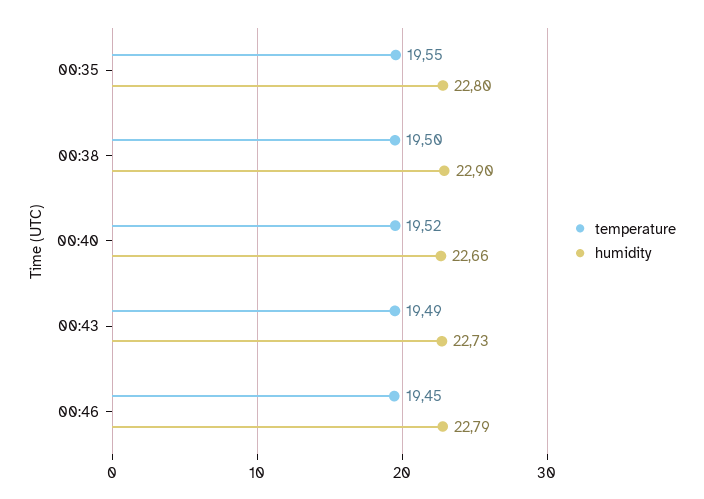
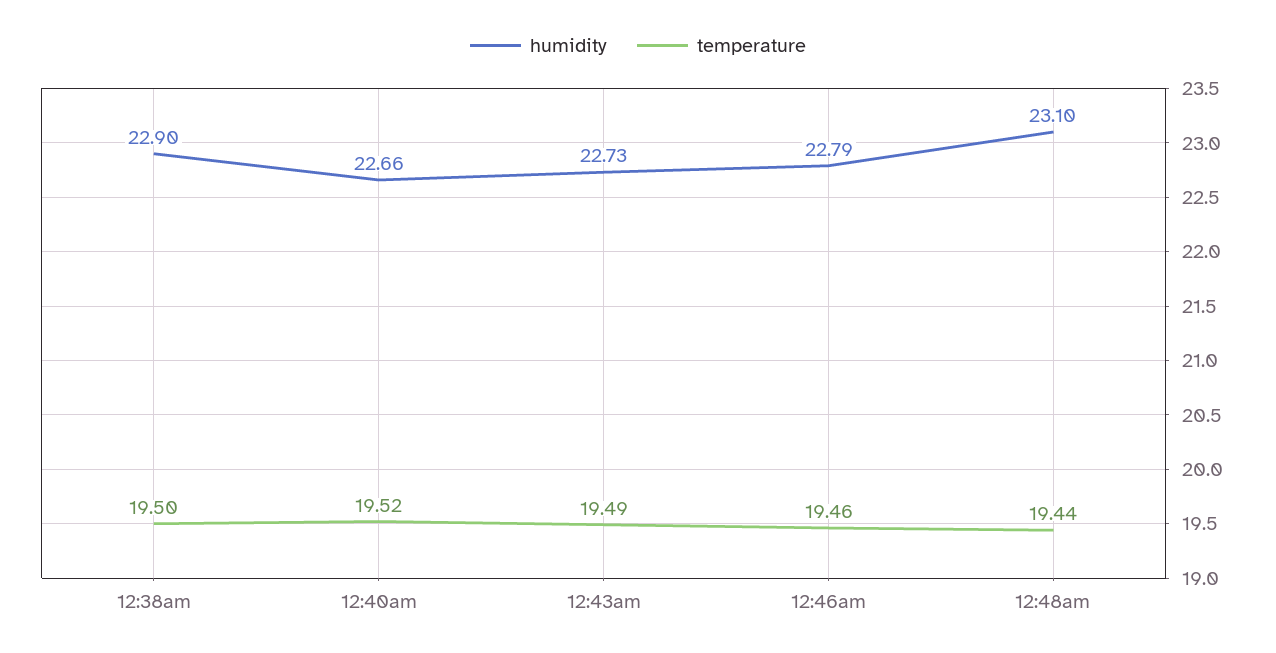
temperature, 00:35: 19.55 -> none
humidity, 00:35: 22.8 -> none
temperature, 00:46: 19.45 -> 19.46
humidity, 12:48am: none -> 23.1
temperature, 12:48am: none -> 19.44

